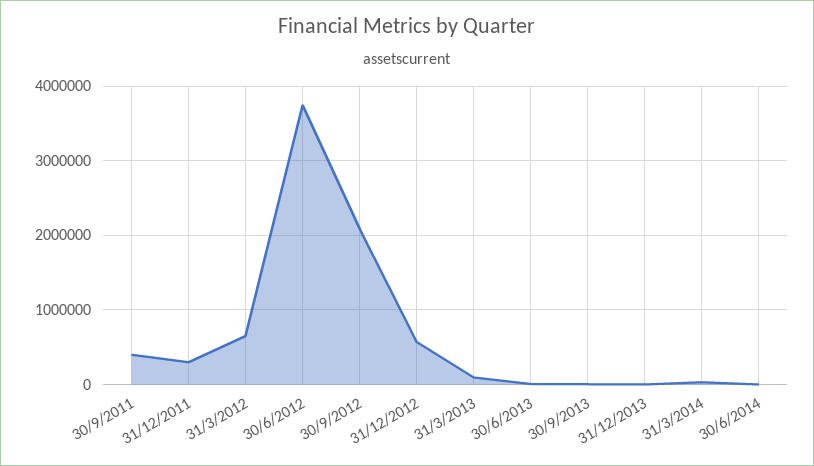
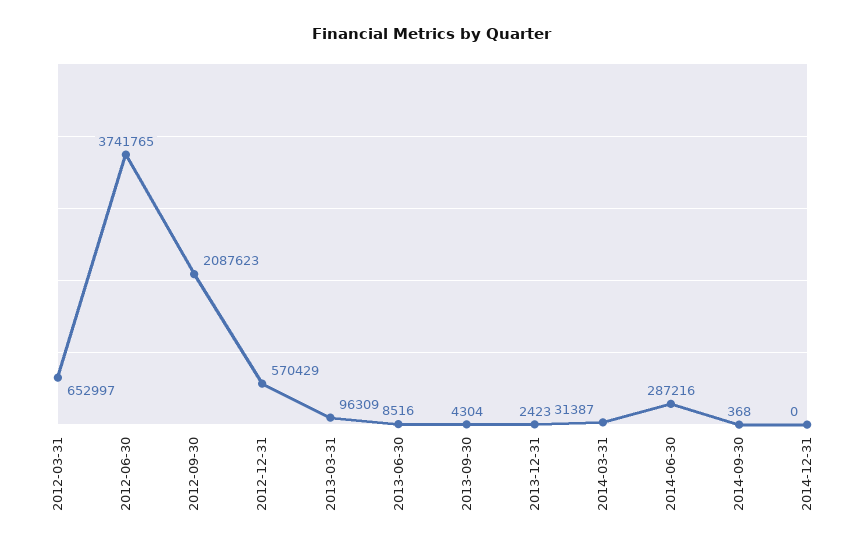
30/9/2011: 400000 -> none
31/12/2011: 300000 -> none
30/6/2014: 0 -> 287216
2014-09-30: none -> 368
2014-12-31: none -> 0

